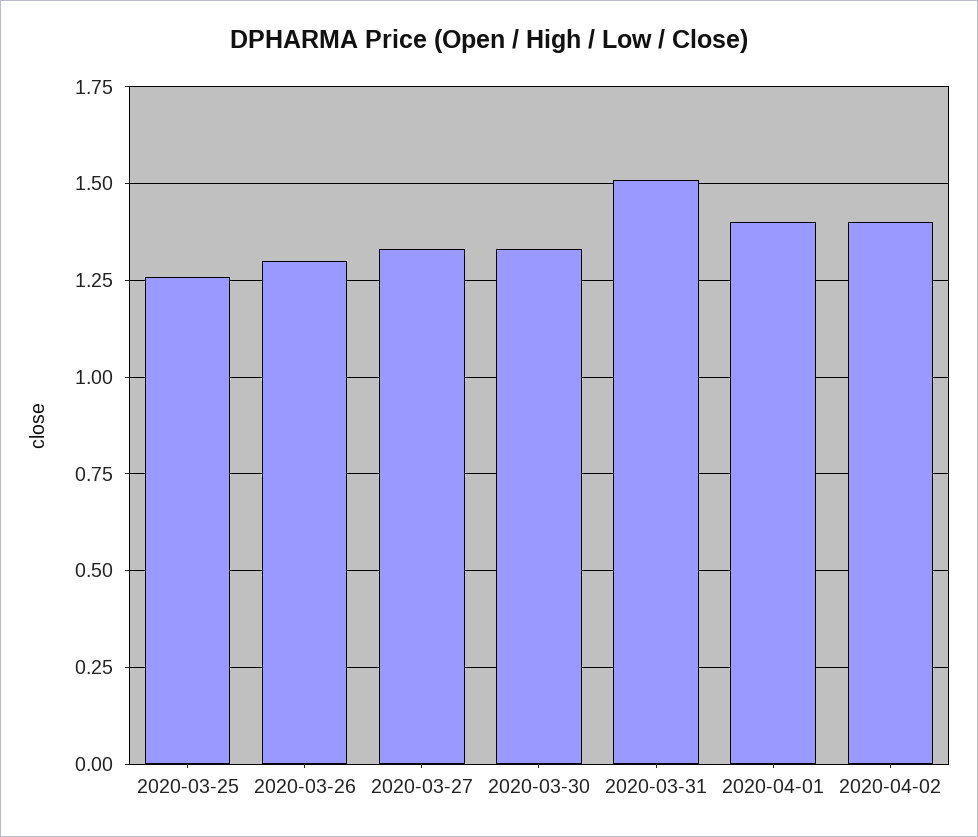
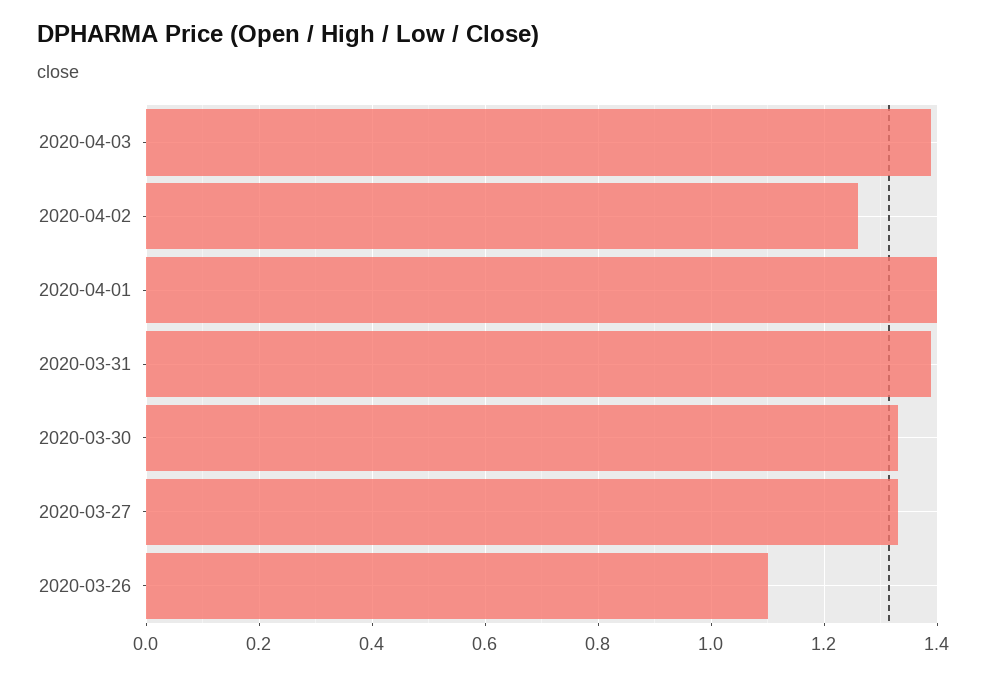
2020-03-25: 1.25 -> none
2020-03-26: 1.3 -> 1.1
2020-03-31: 1.5 -> 1.4
2020-04-02: 1.4 -> 1.25
2020-04-03: none -> 1.4

